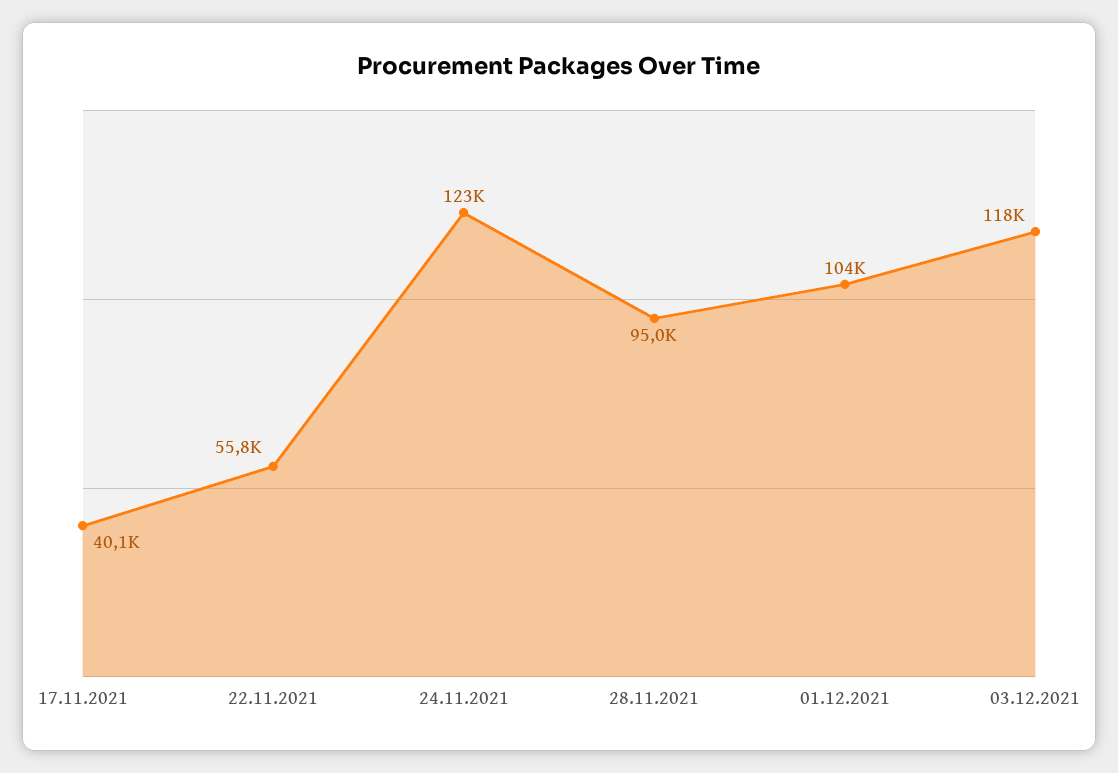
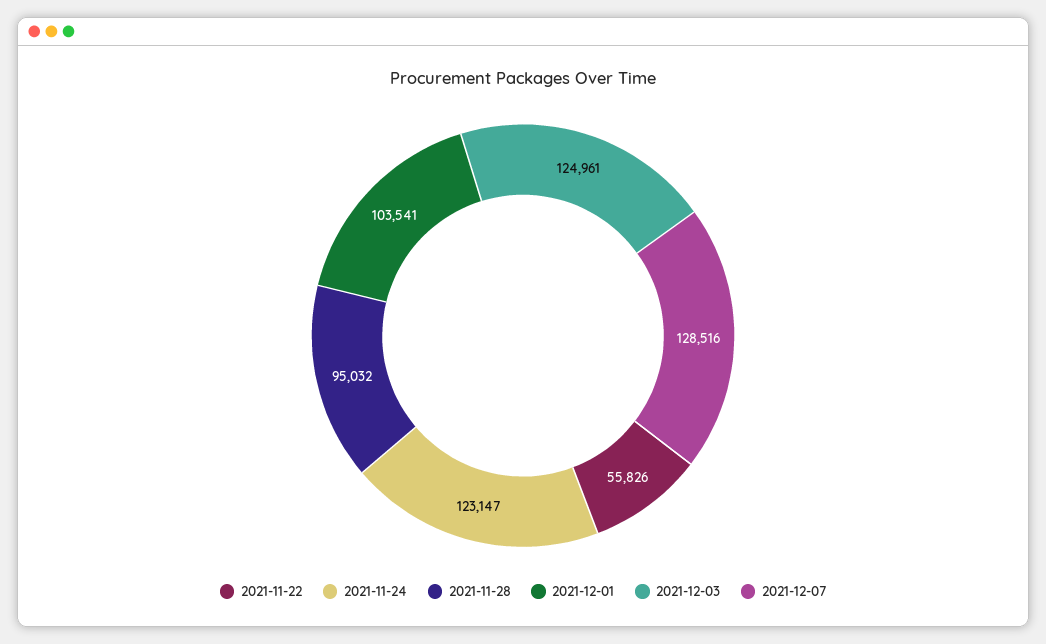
17.11.2021: 40100 -> none
03.12.2021: 118000 -> 124961
2021-12-07: none -> 128516

